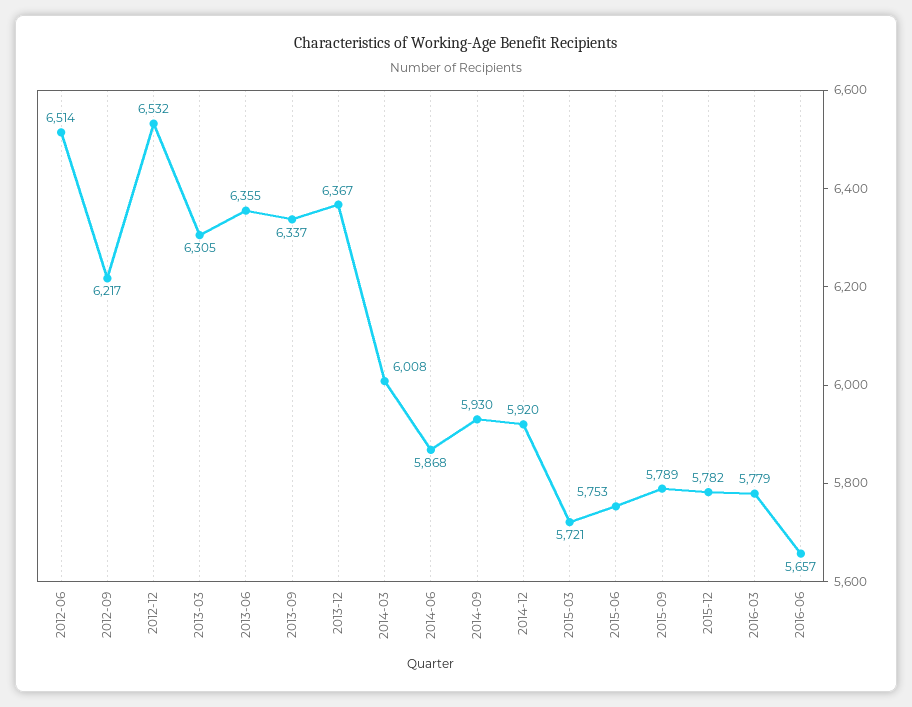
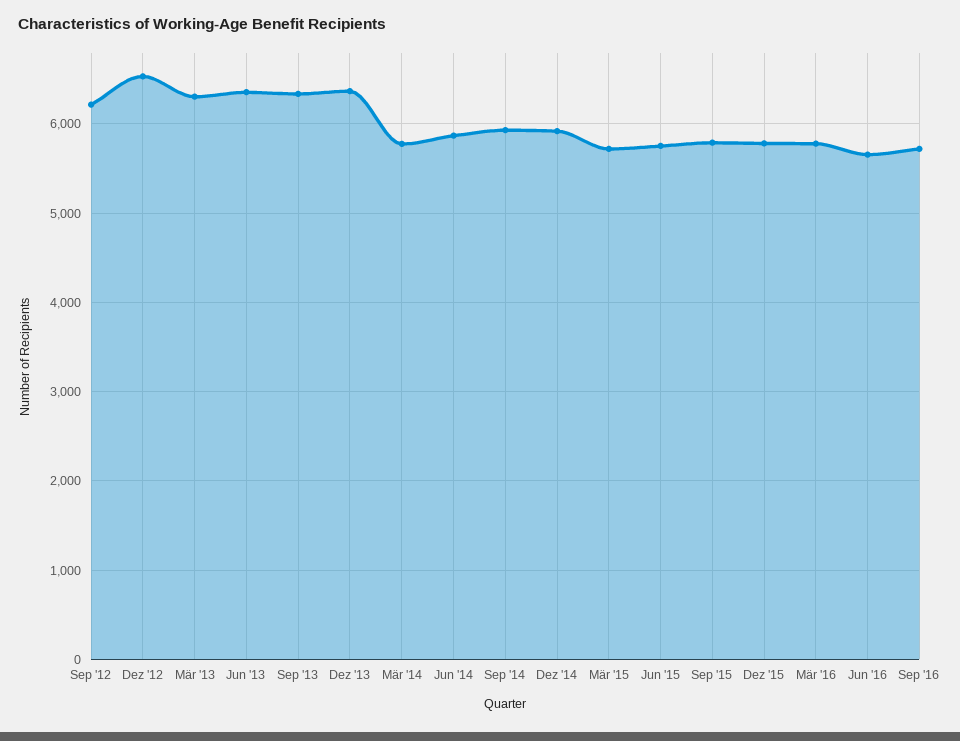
2012-06: 6514 -> none
2014-03: 6008 -> 5800
Sep '16: none -> 5700

